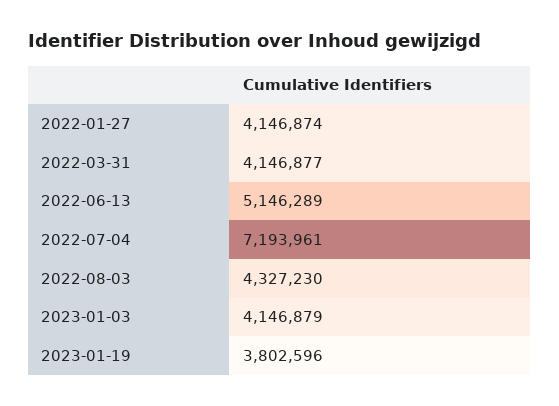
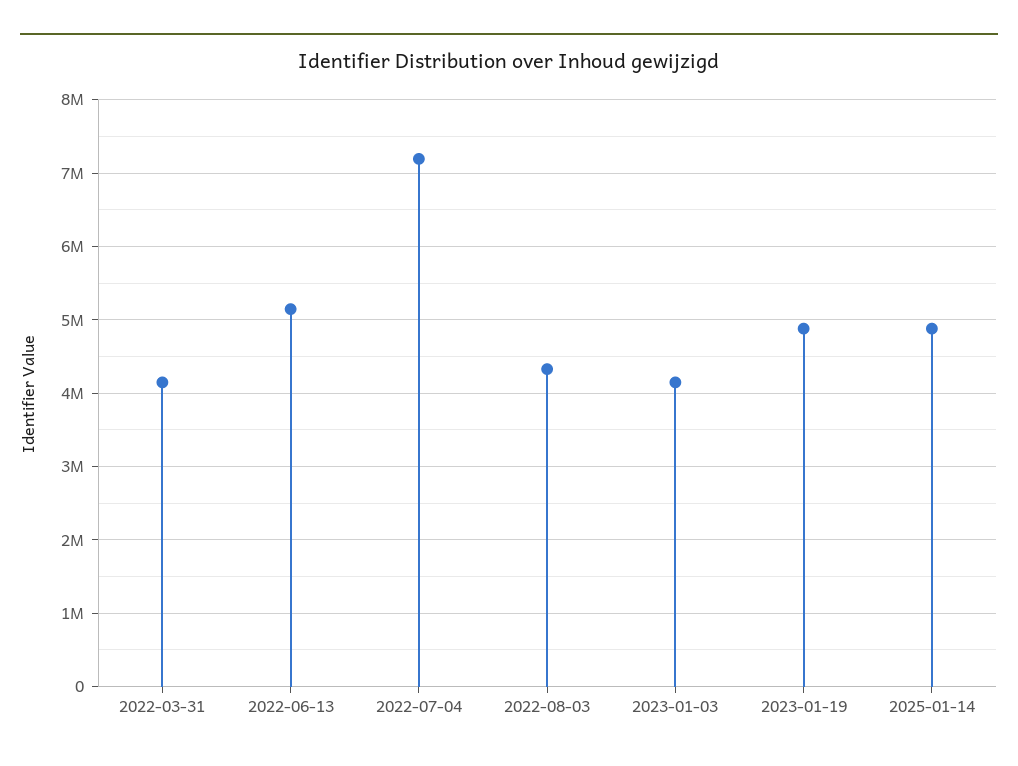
2022-01-27: 4146874 -> none
2023-01-19: 3802596 -> 4900000
2025-01-14: none -> 4900000

